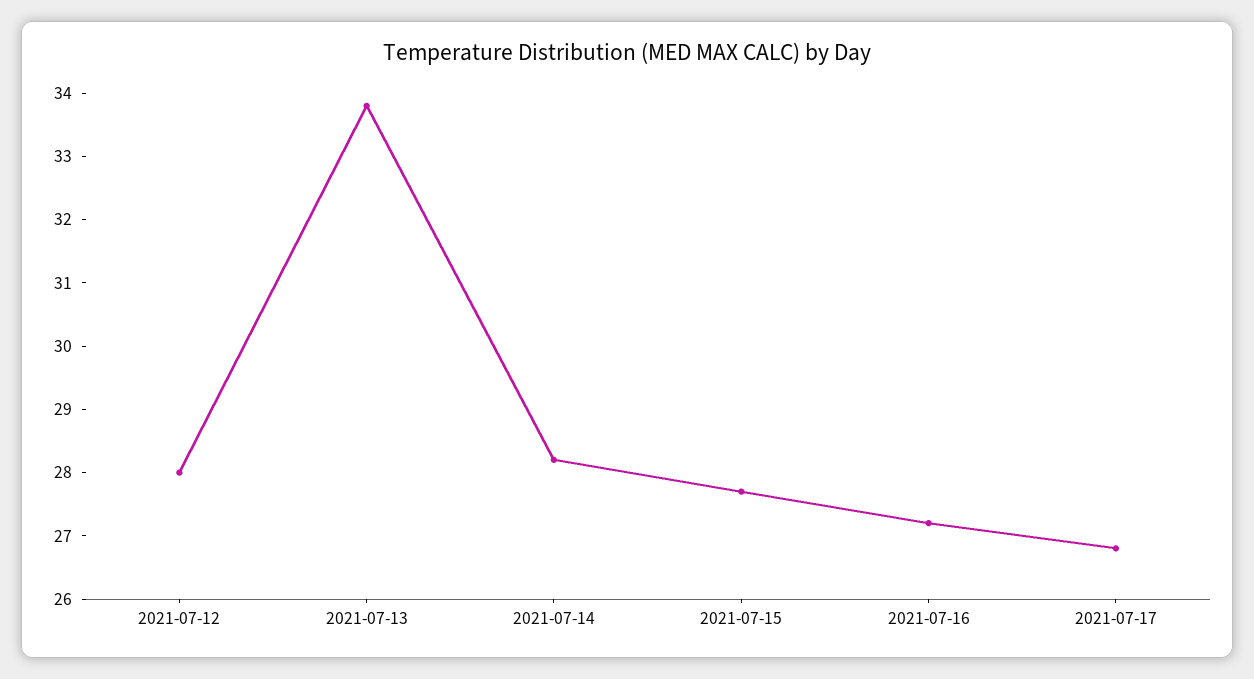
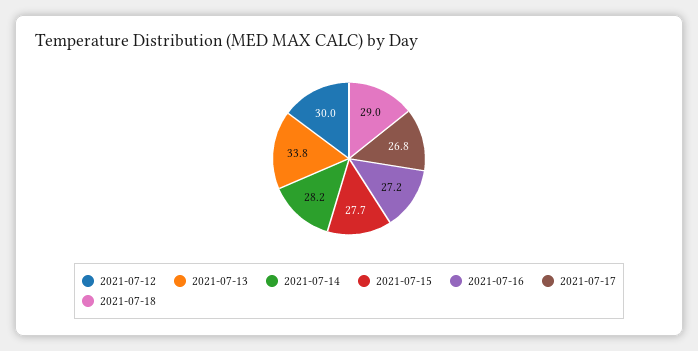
2021-07-12: 28 -> 30
2021-07-18: none -> 29

